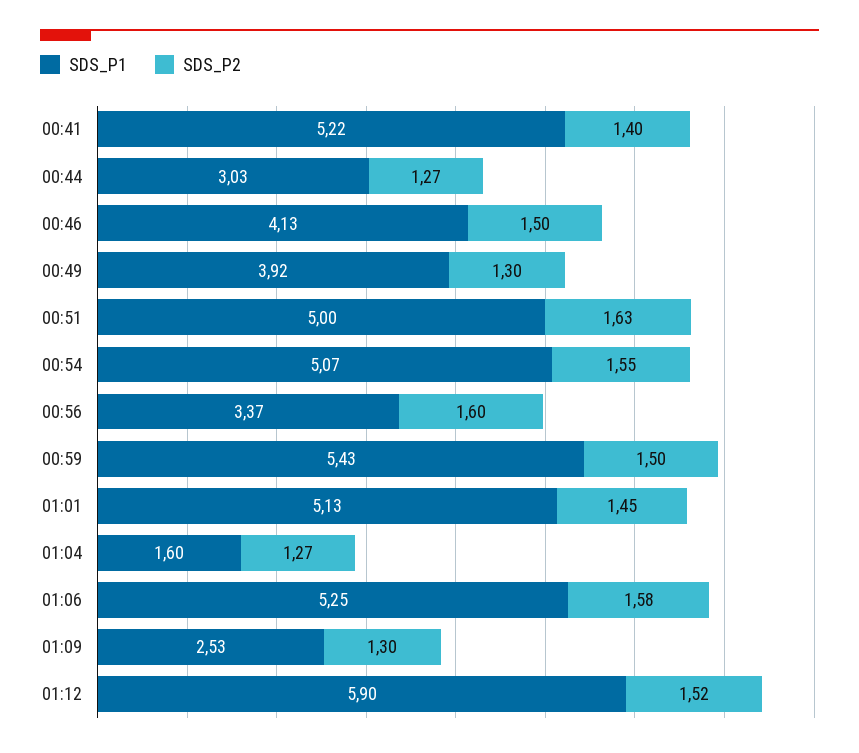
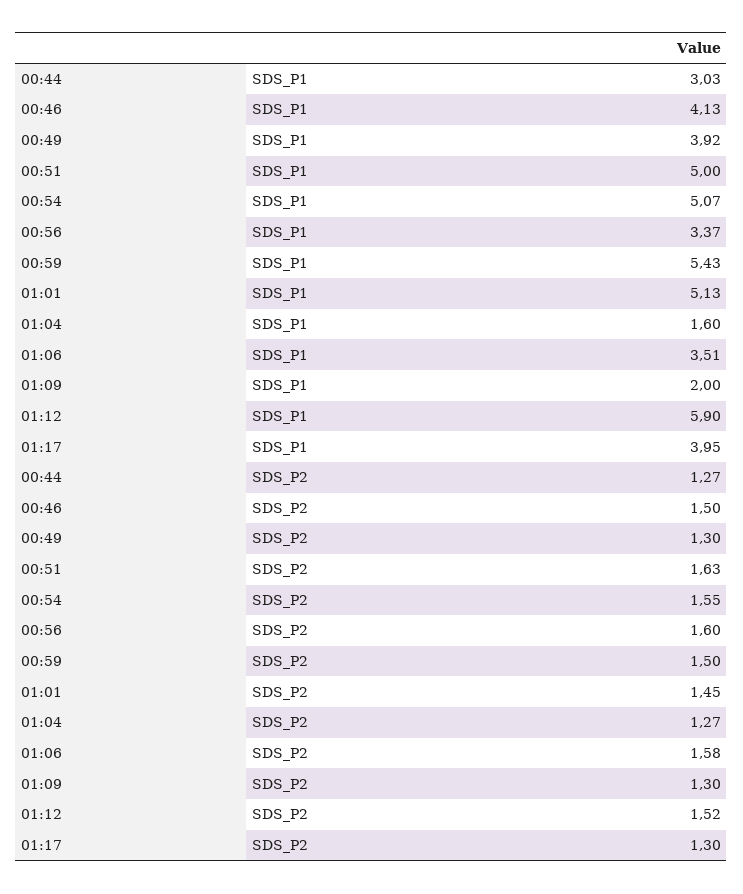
SDS_P1, 00:41: 5.22 -> none
SDS_P2, 00:41: 1.4 -> none
SDS_P1, 01:06: 5.25 -> 3.51
SDS_P1, 01:09: 2.53 -> 2
SDS_P1, 01:17: none -> 3.95
SDS_P2, 01:17: none -> 1.3

